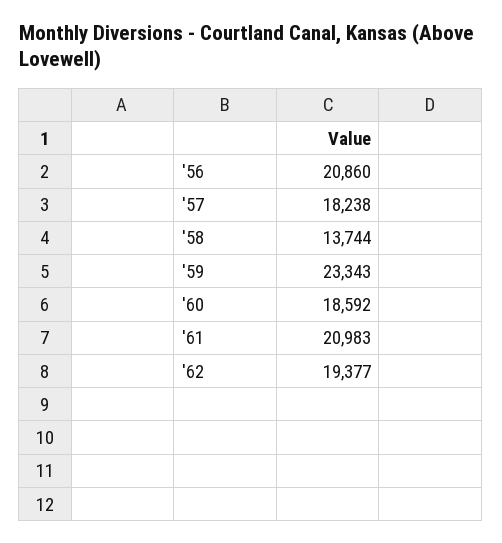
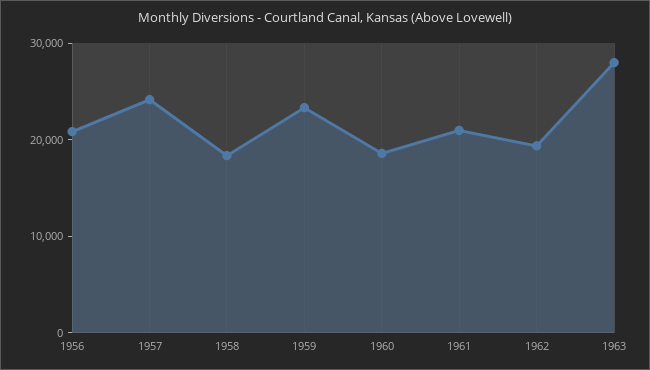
'57: 18238 -> 24000
'58: 13744 -> 18000
1963: none -> 28000

